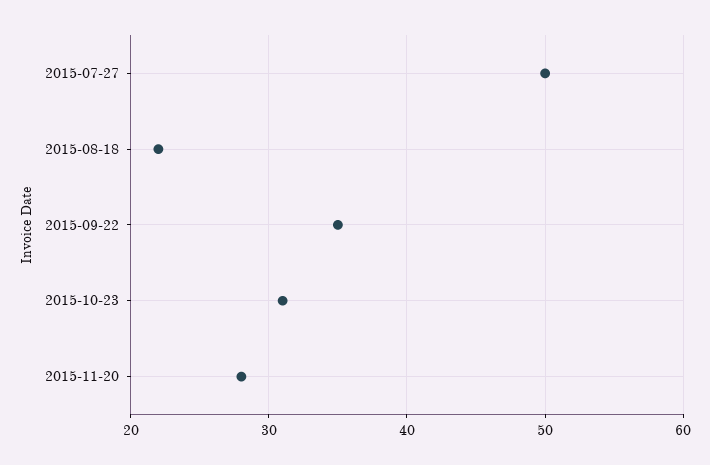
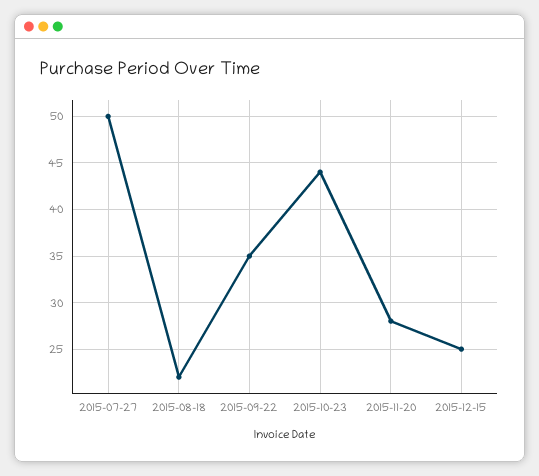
2015-10-23: 31 -> 44
2015-12-15: none -> 25

